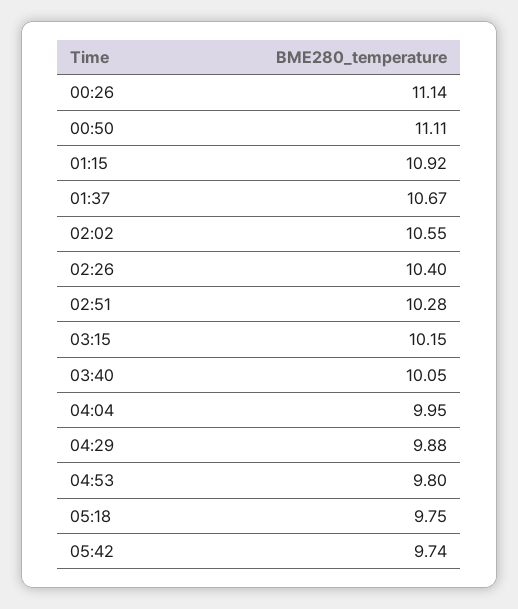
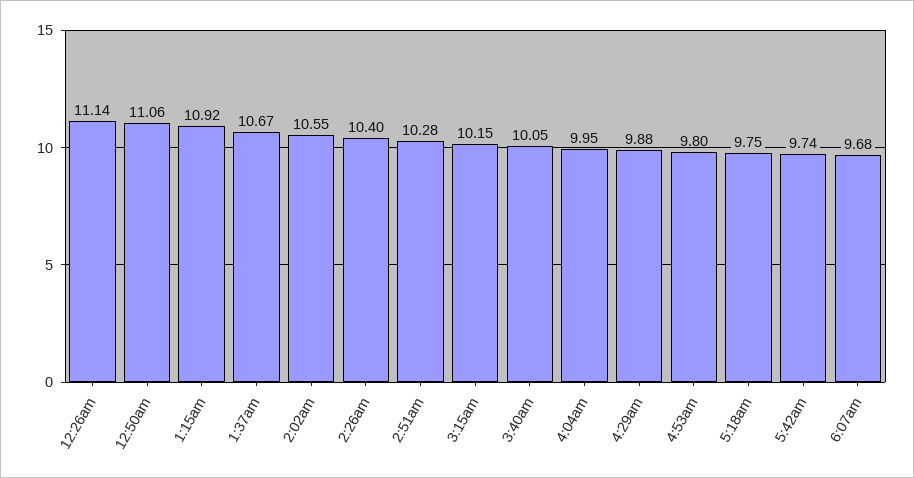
00:50: 11.11 -> 11.06
6:07am: none -> 9.68

